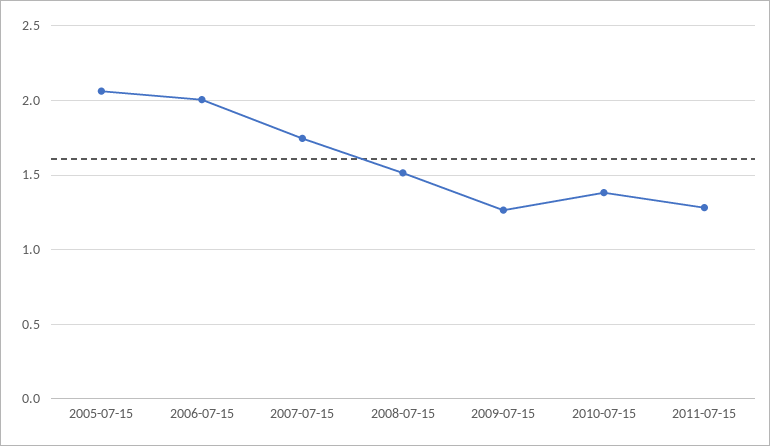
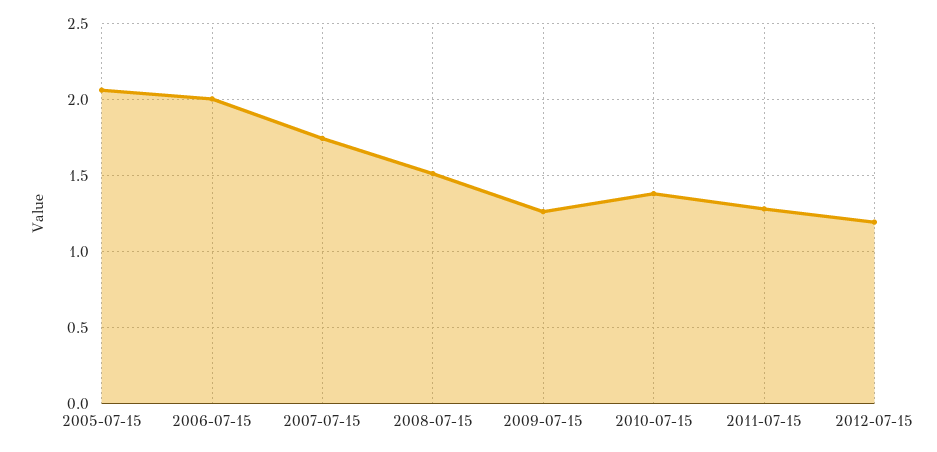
2012-07-15: none -> 1.2

